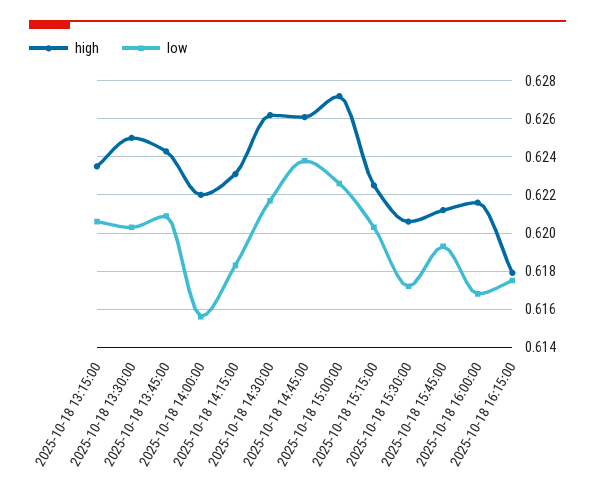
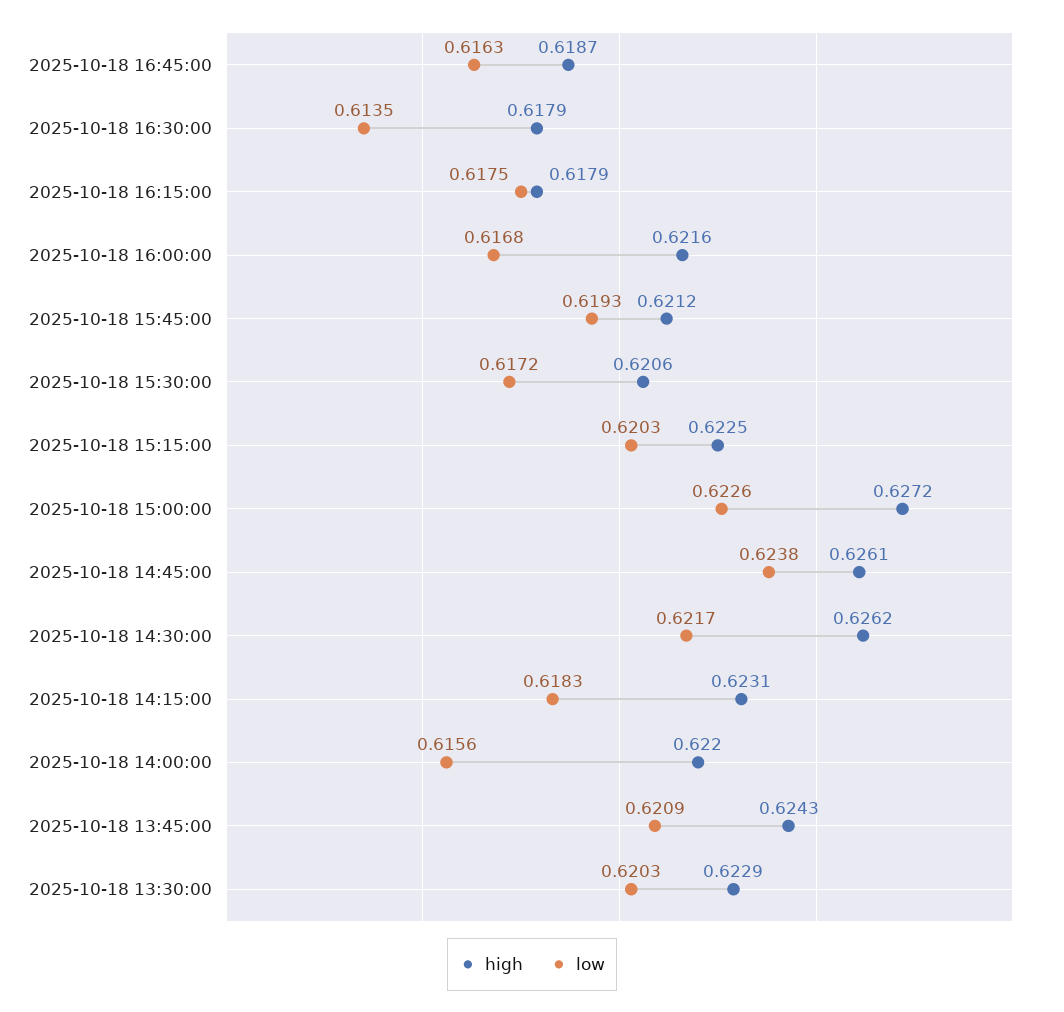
high, 2025-10-18 13:15:00: 0.6235 -> none
low, 2025-10-18 13:15:00: 0.6205 -> none
high, 2025-10-18 13:30:00: 0.625 -> 0.6229
high, 2025-10-18 16:45:00: none -> 0.6187
low, 2025-10-18 16:45:00: none -> 0.6163
high, 2025-10-18 16:30:00: none -> 0.6179
low, 2025-10-18 16:30:00: none -> 0.6135

